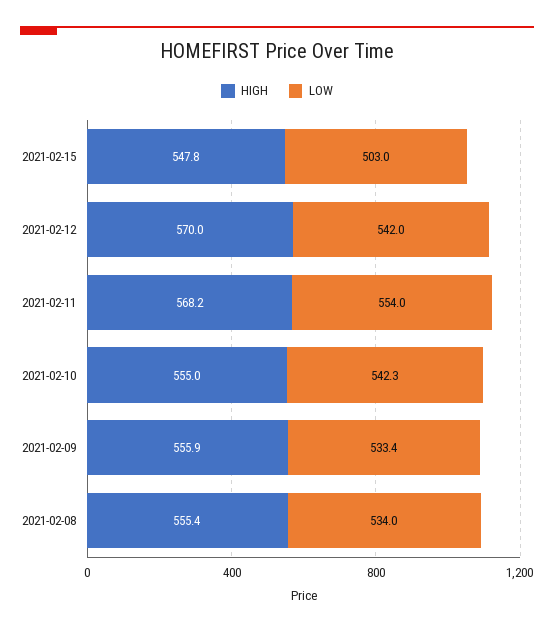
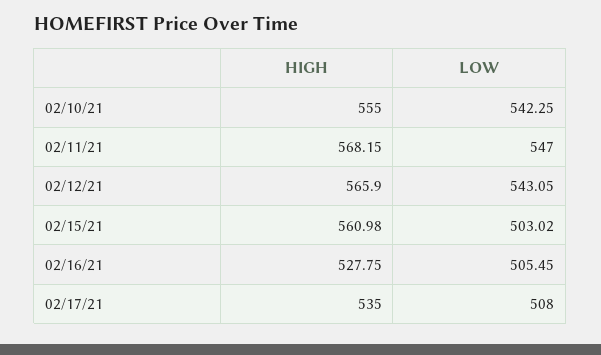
HIGH, 2021-02-15: 547.8 -> 560.98
HIGH, 2021-02-12: 570 -> 565.9
LOW, 2021-02-12: 542 -> 543.05
LOW, 2021-02-11: 554 -> 547
HIGH, 2021-02-09: 555.9 -> none
LOW, 2021-02-09: 533.4 -> none
HIGH, 2021-02-08: 555.4 -> none
LOW, 2021-02-08: 534 -> none
HIGH, 02/16/21: none -> 527.75
LOW, 02/16/21: none -> 505.45
HIGH, 02/17/21: none -> 535
LOW, 02/17/21: none -> 508

